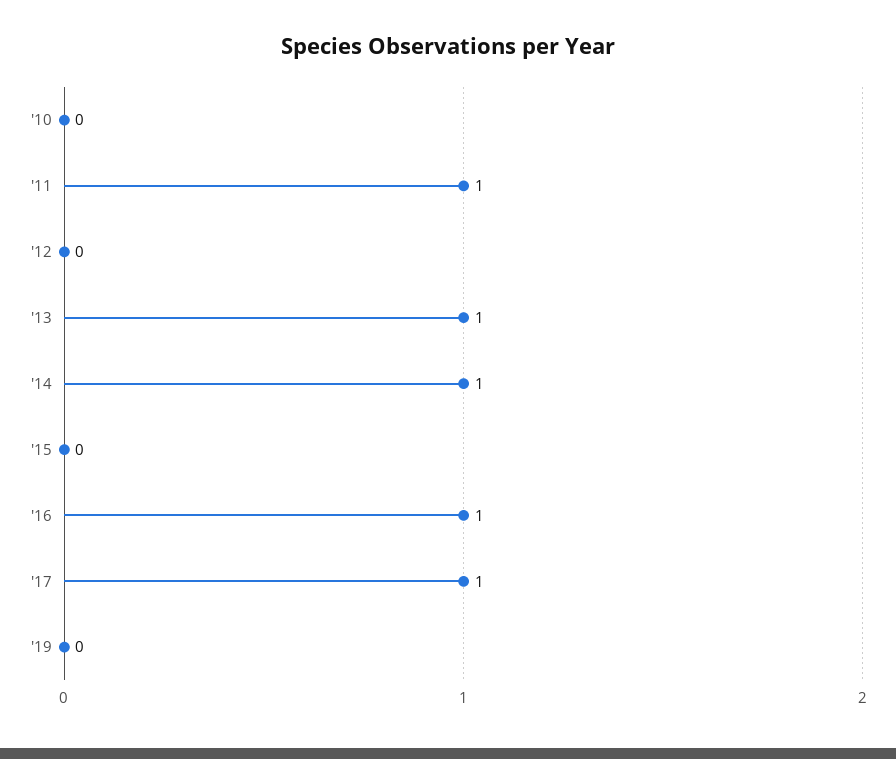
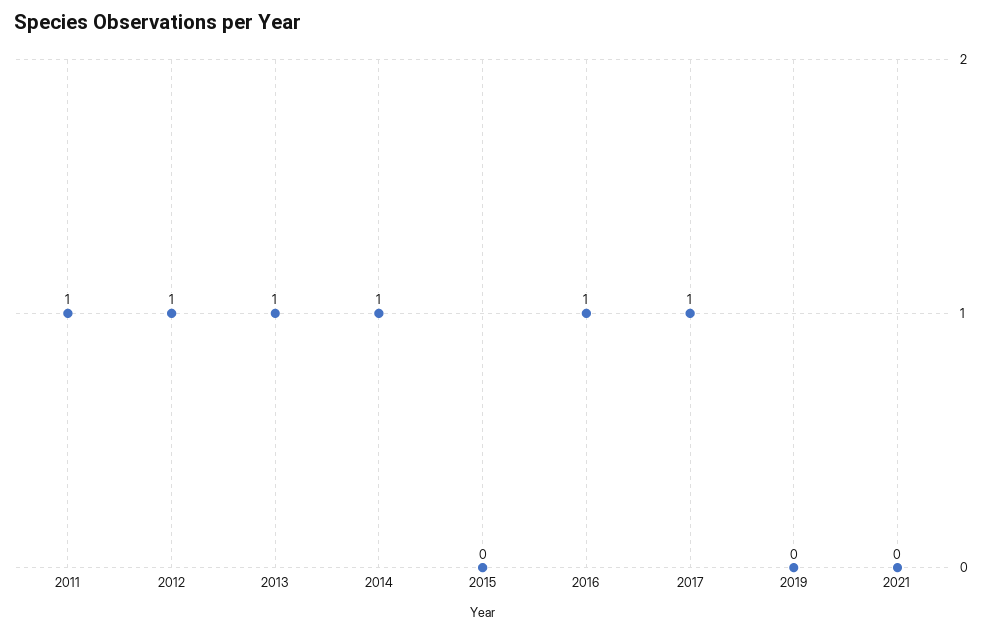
'10: 0 -> none
'12: 0 -> 1
2021: none -> 0

